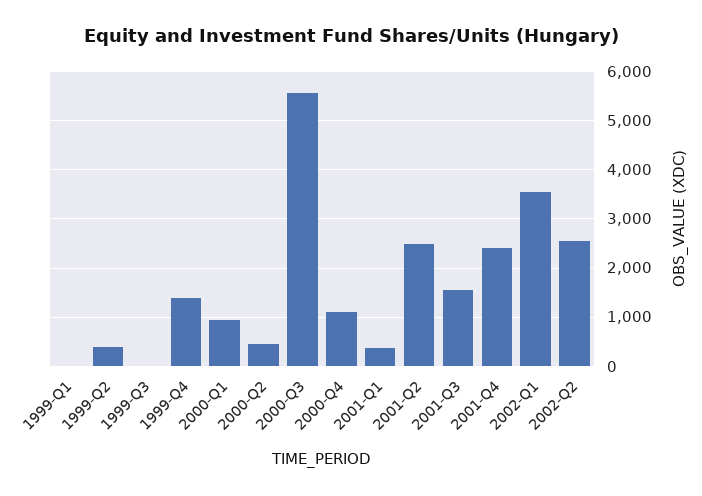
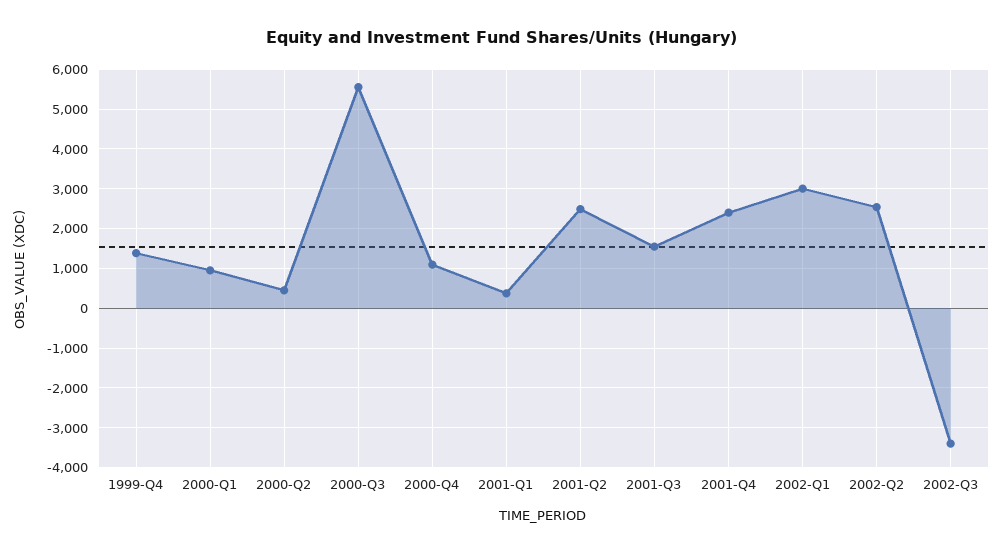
1999-Q1: 0 -> none
1999-Q2: 400 -> none
1999-Q3: 0 -> none
2002-Q1: 3600 -> 3000
2002-Q3: none -> -3400

